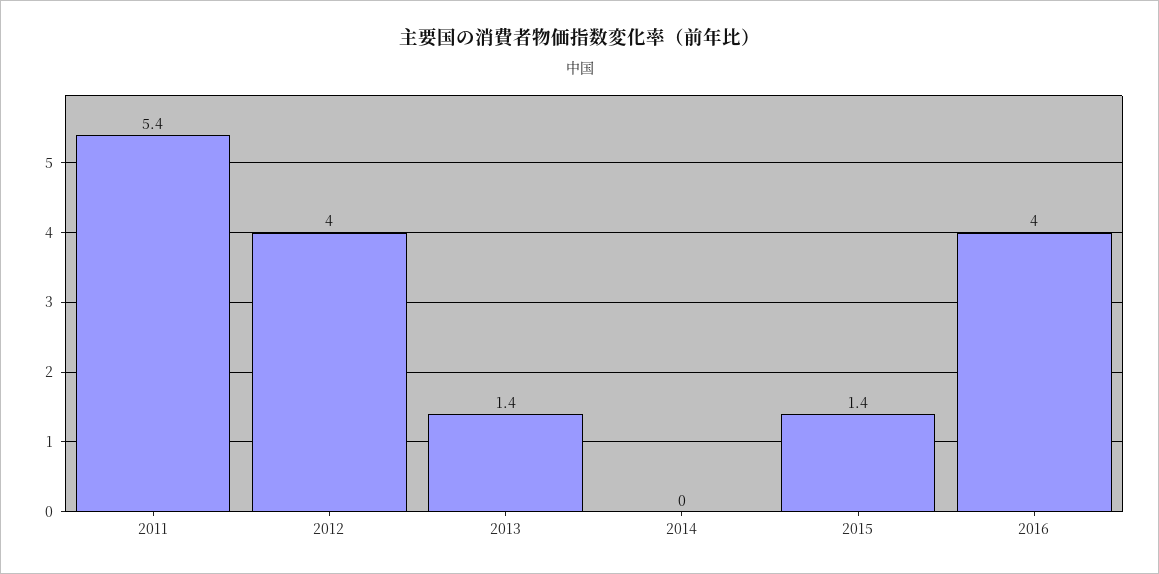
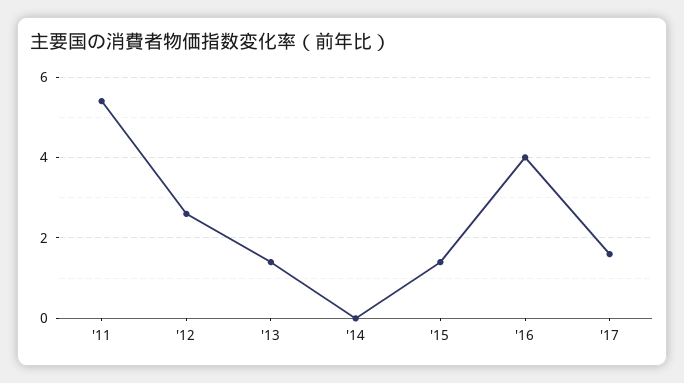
2012: 4 -> 2.5
'17: none -> 1.5

